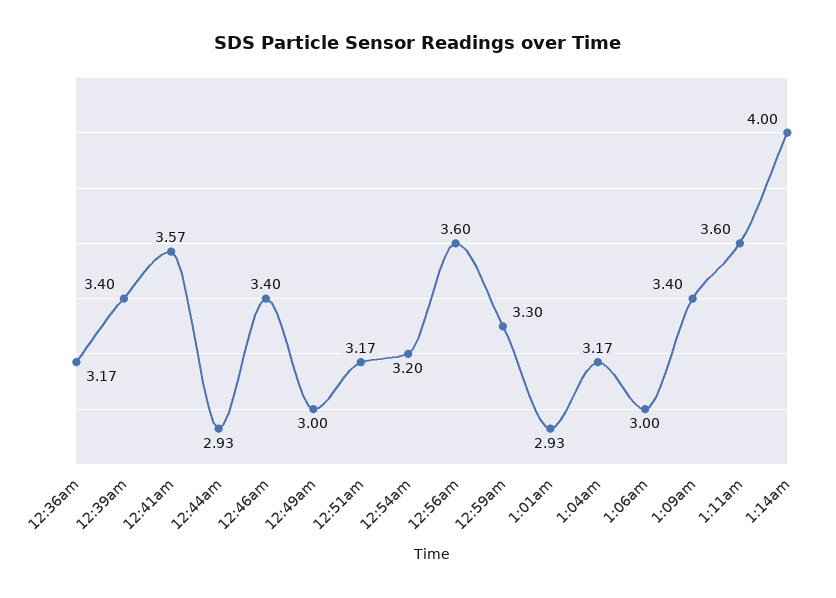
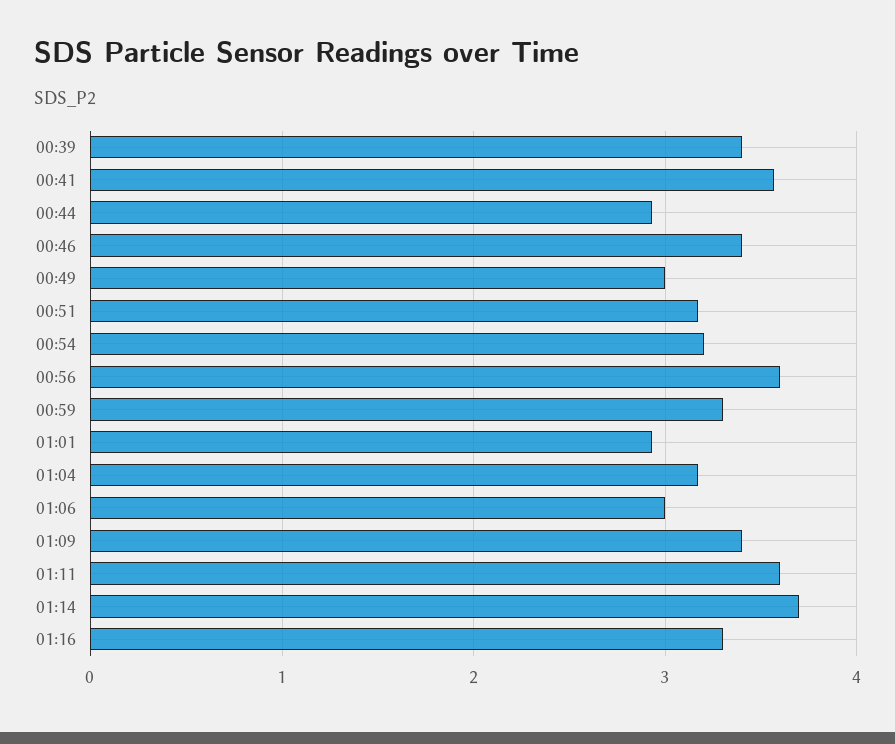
12:36am: 3.17 -> none
1:14am: 4 -> 3.7
01:16: none -> 3.3

